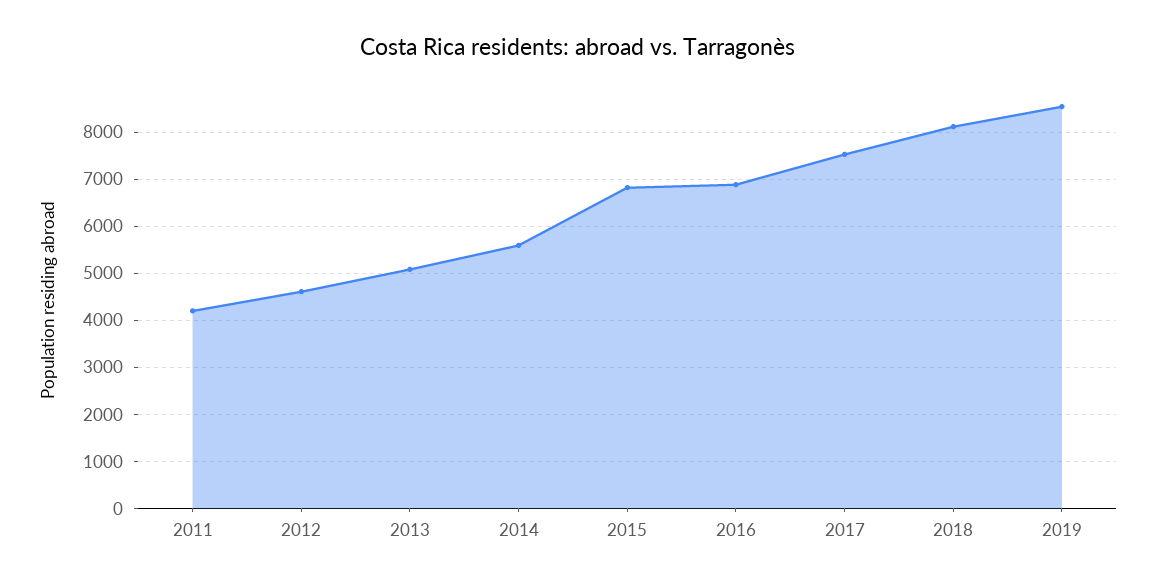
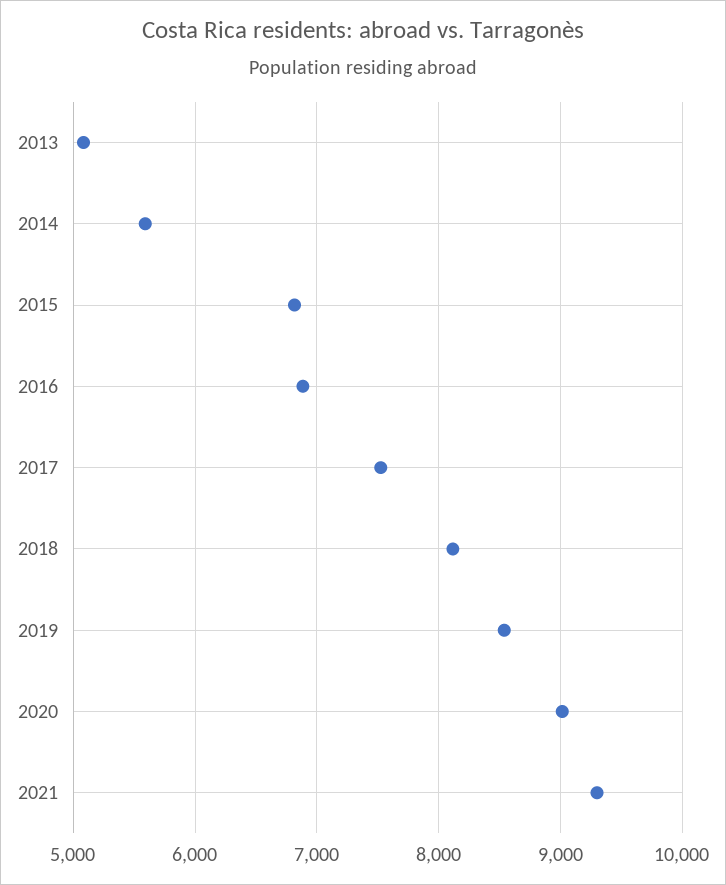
2011: 4200 -> none
2012: 4600 -> none
2020: none -> 9000
2021: none -> 9300

